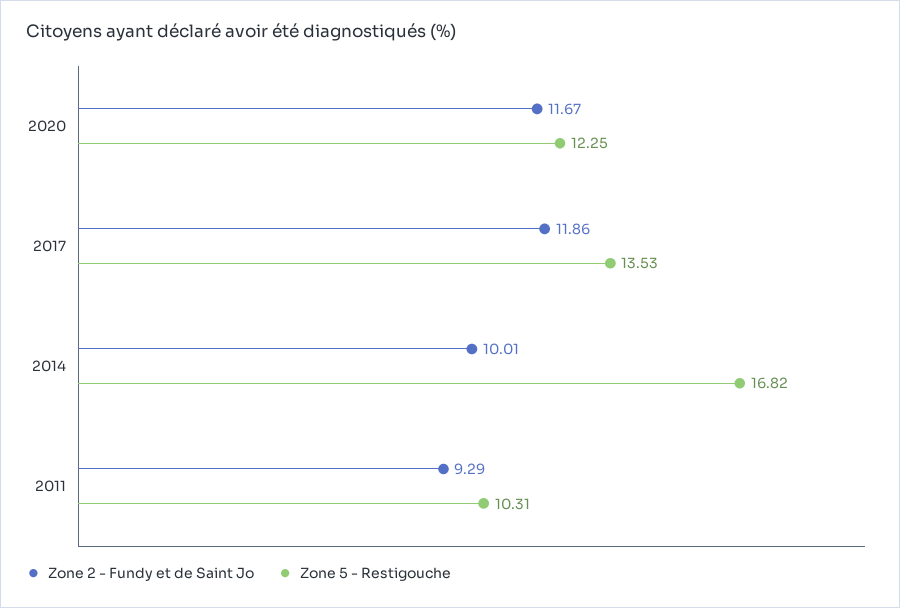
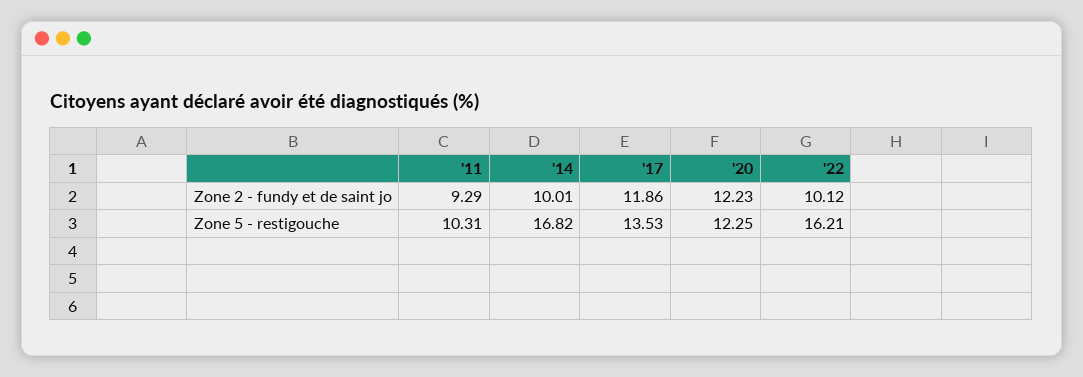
Zone 2 - Fundy et de Saint Jo, 2020: 11.67 -> 12.23
Zone 2 - Fundy et de Saint Jo, '22: none -> 10.12
Zone 5 - Restigouche, '22: none -> 16.21

